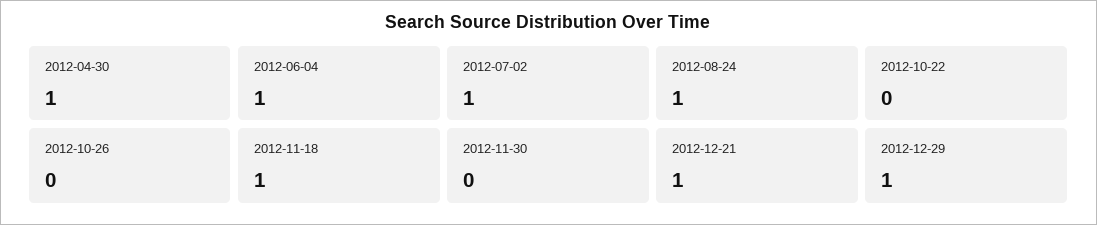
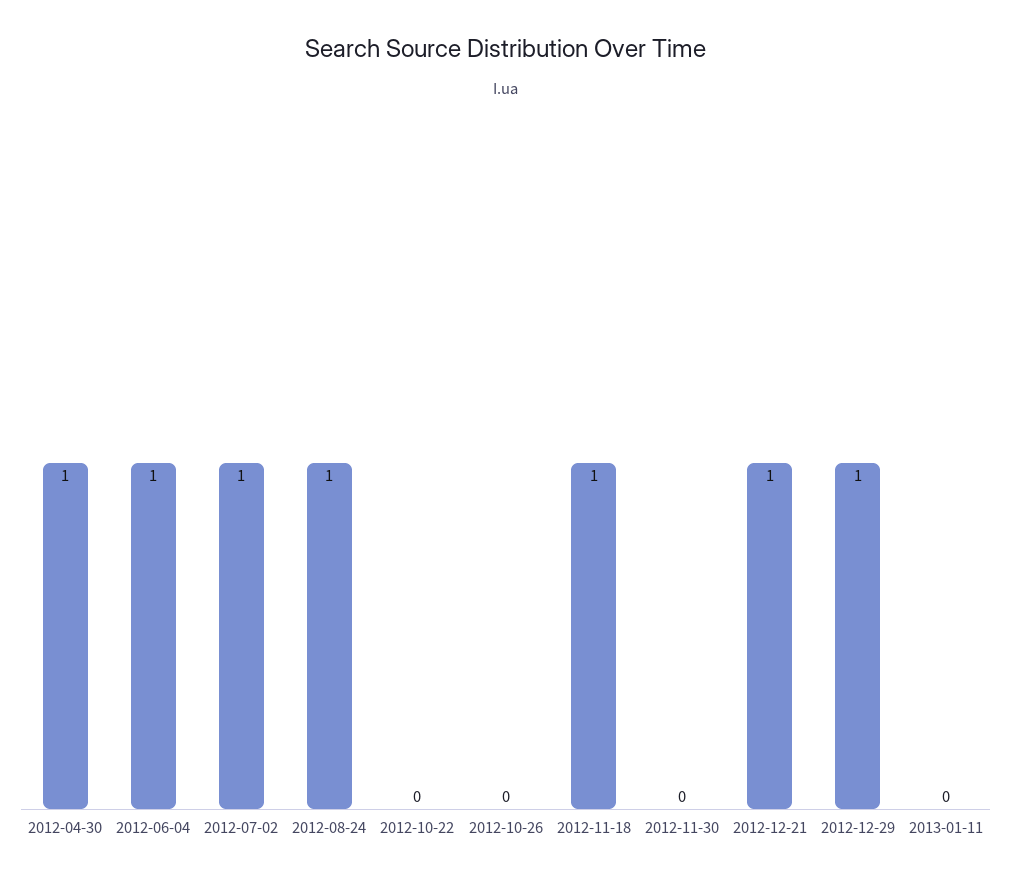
2013-01-11: none -> 0

